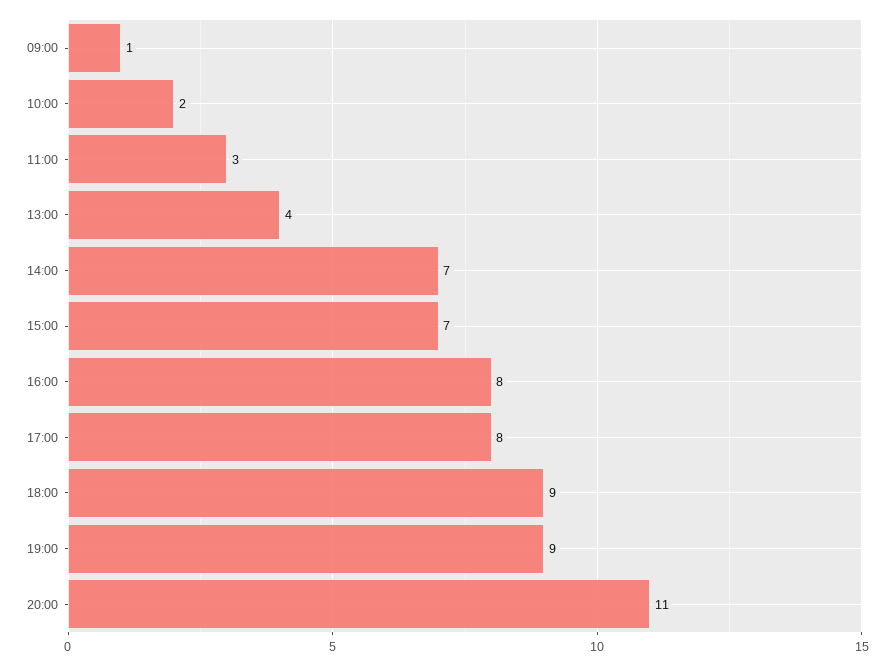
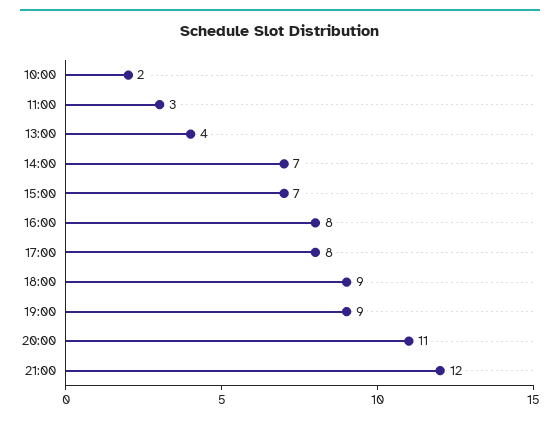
09:00: 1 -> none
21:00: none -> 12

